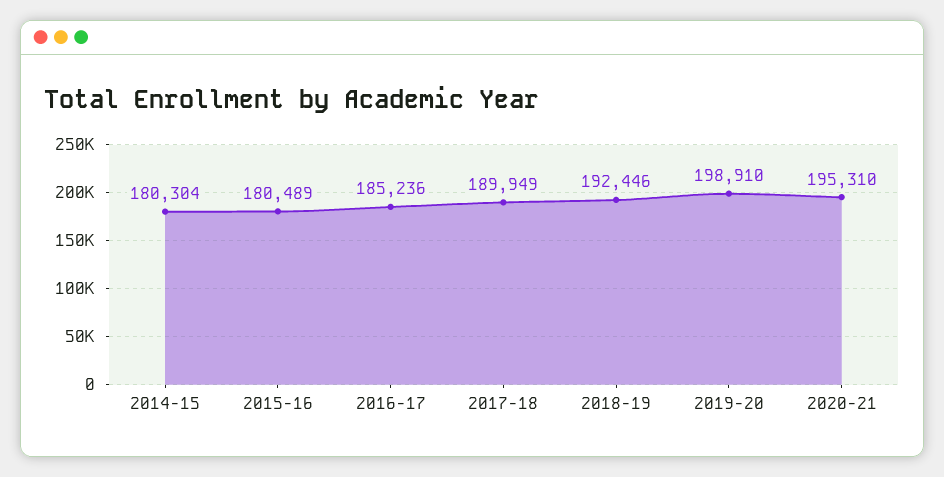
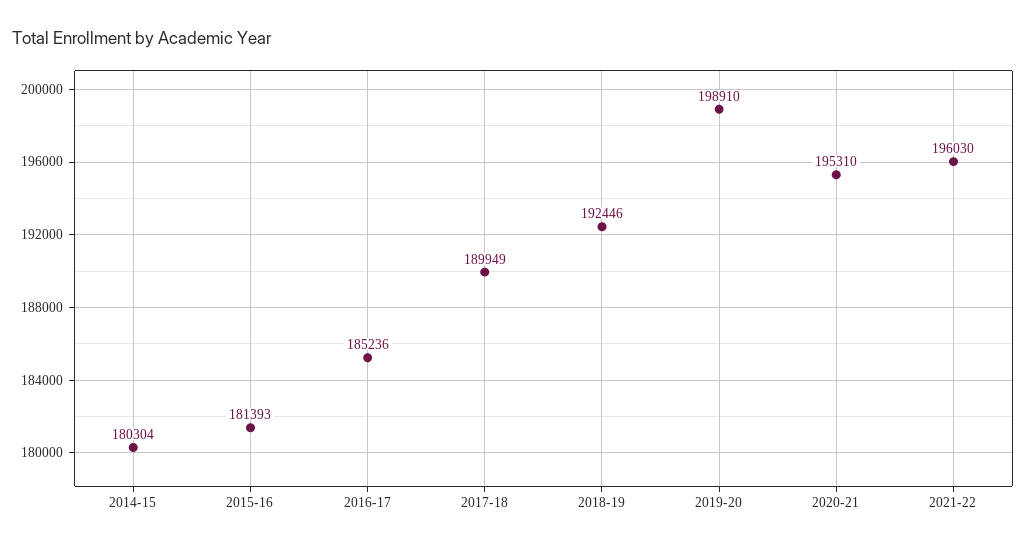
2015-16: 180489 -> 181393
2021-22: none -> 196030

